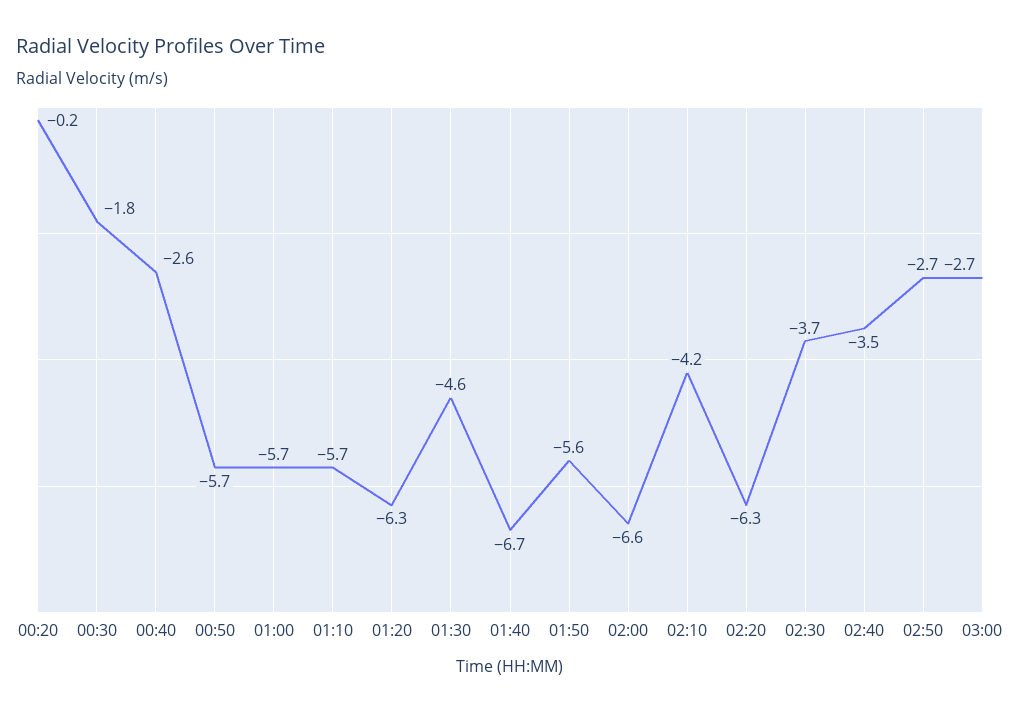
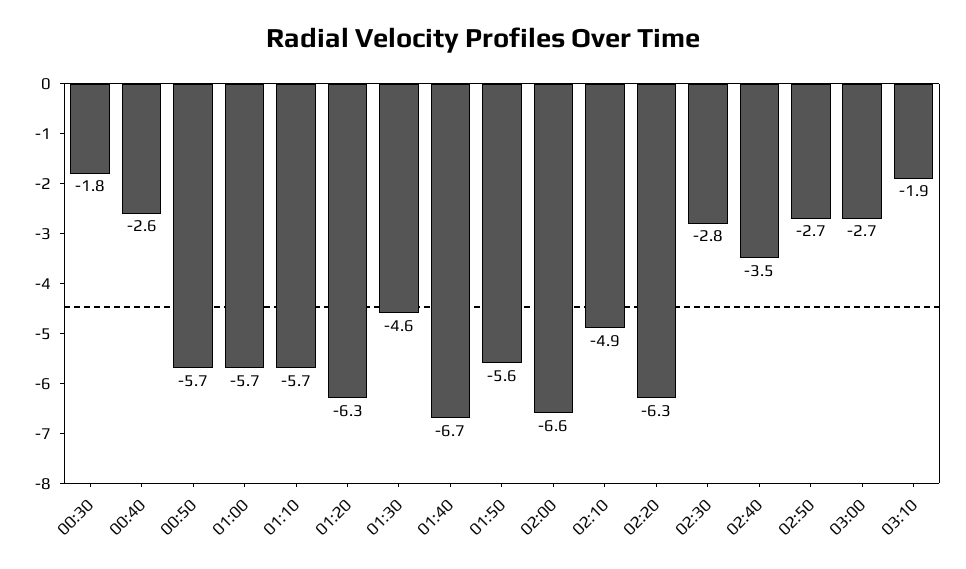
00:20: -0.2 -> none
02:10: -4.2 -> -4.9
02:30: -3.7 -> -2.8
03:10: none -> -1.9

